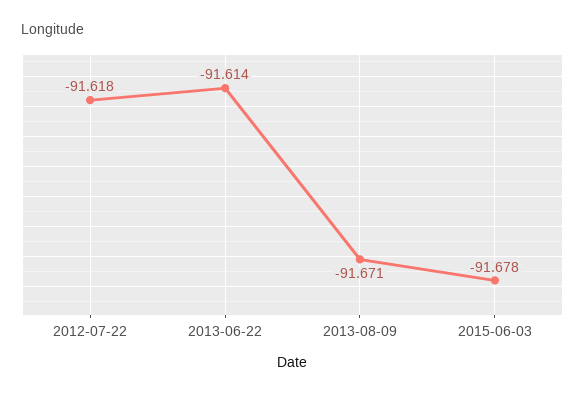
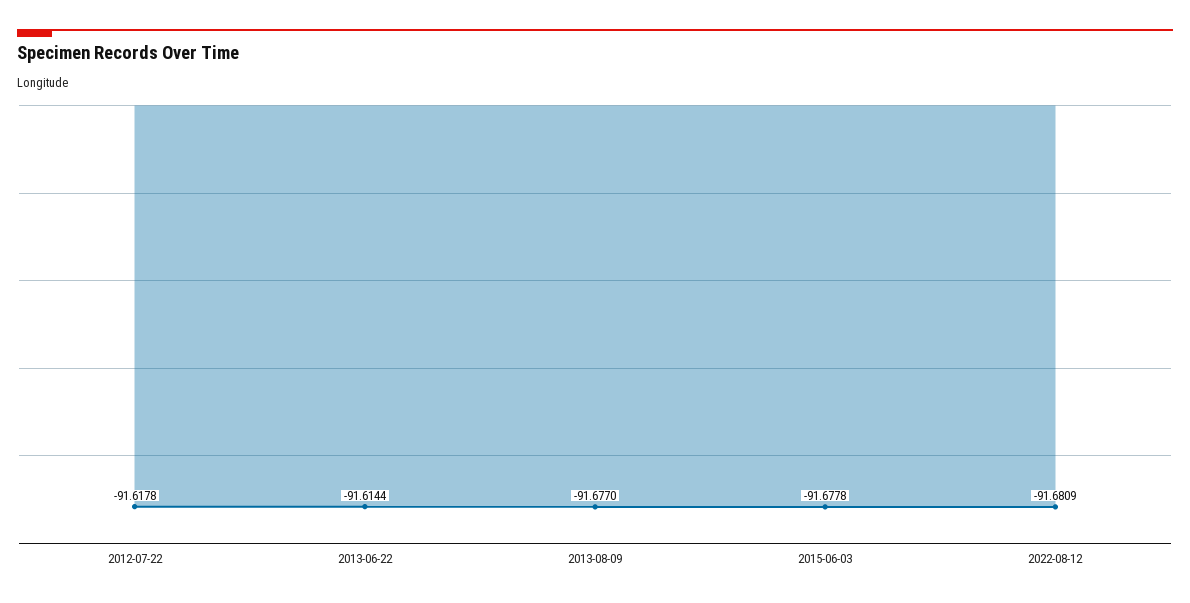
2013-08-09: -91.671 -> -91.677
2022-08-12: none -> -91.6809

